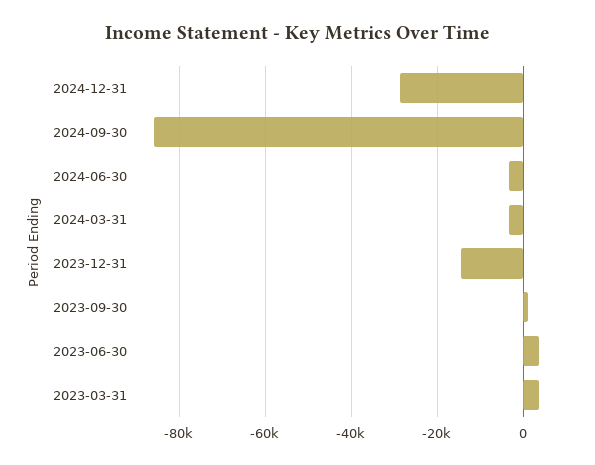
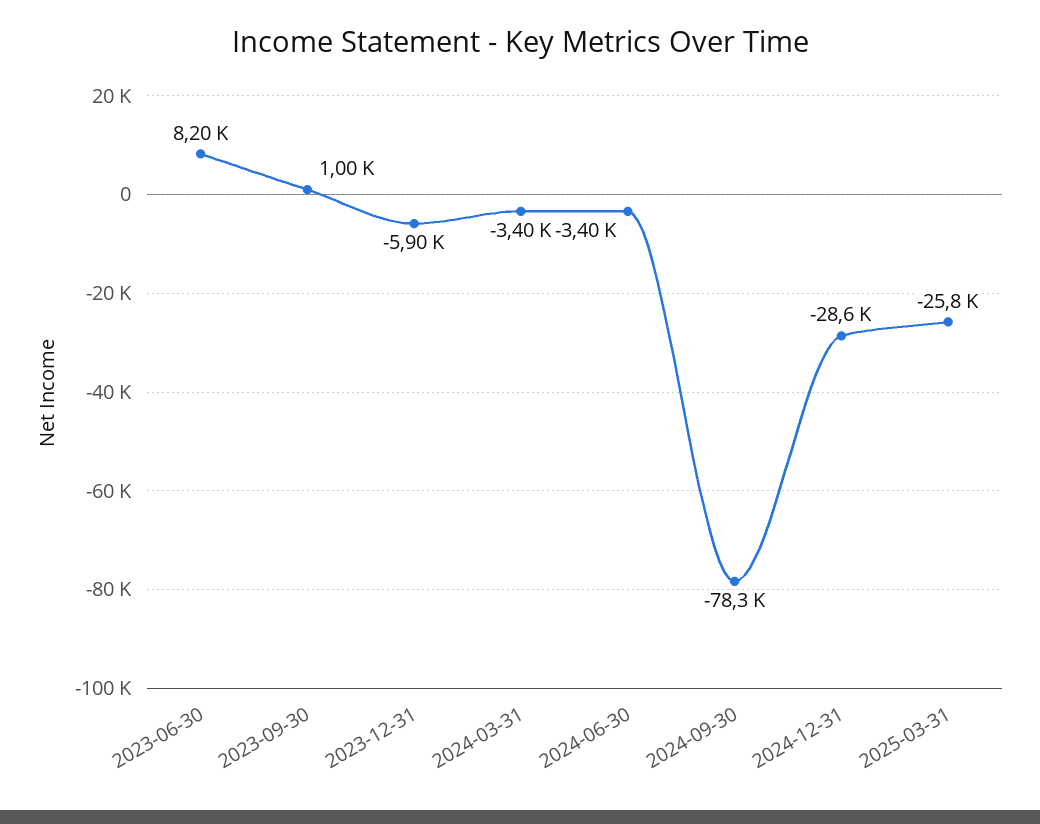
2024-09-30: -86000 -> -78300
2023-12-31: -14000 -> -5900
2023-06-30: 4000 -> 8200
2023-03-31: 4000 -> none
2025-03-31: none -> -25800

